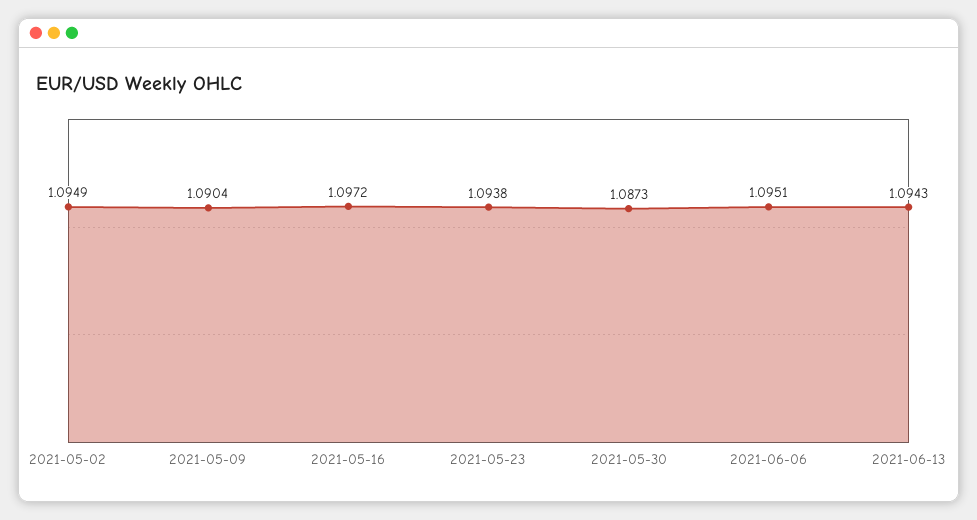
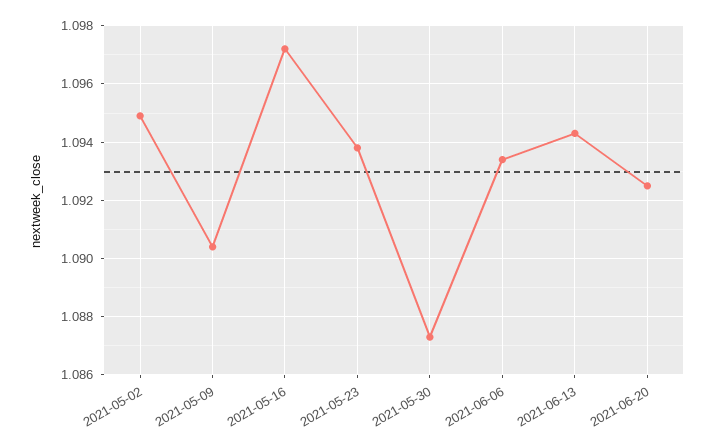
2021-06-06: 1.0951 -> 1.0935
2021-06-20: none -> 1.0925

